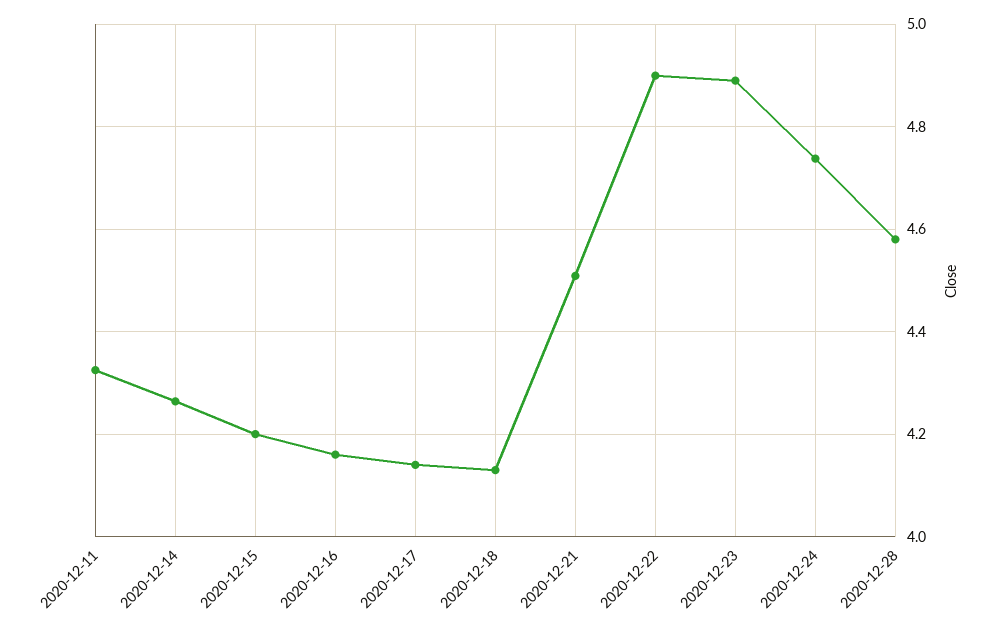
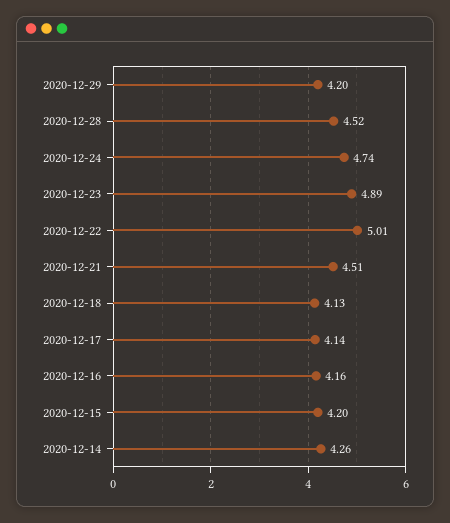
2020-12-11: 4.32 -> none
2020-12-22: 4.9 -> 5.01
2020-12-28: 4.58 -> 4.52
2020-12-29: none -> 4.2

